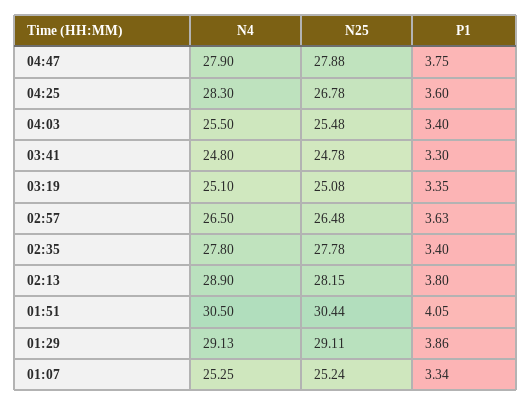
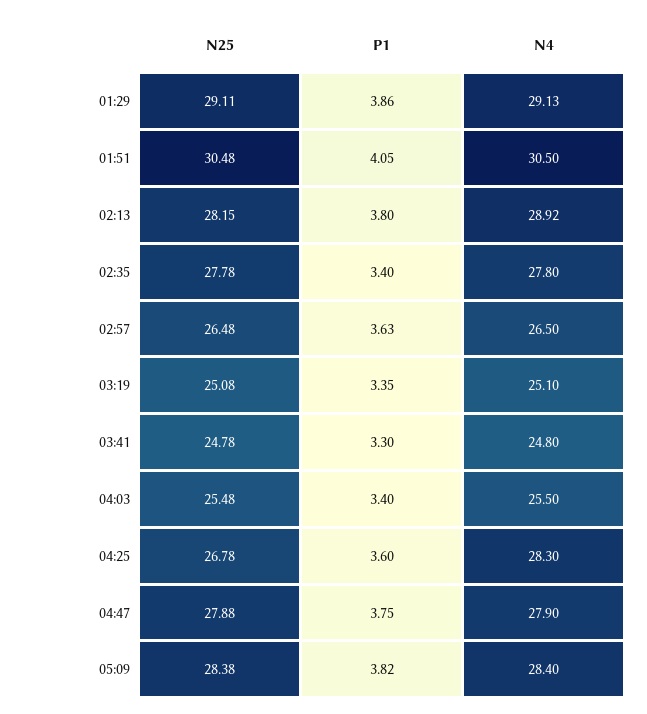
N4, 02:13: 28.9 -> 28.92
N25, 01:51: 30.44 -> 30.48
N4, 01:07: 25.25 -> none
N25, 01:07: 25.24 -> none
P1, 01:07: 3.34 -> none
N25, 05:09: none -> 28.38
P1, 05:09: none -> 3.82
N4, 05:09: none -> 28.4

